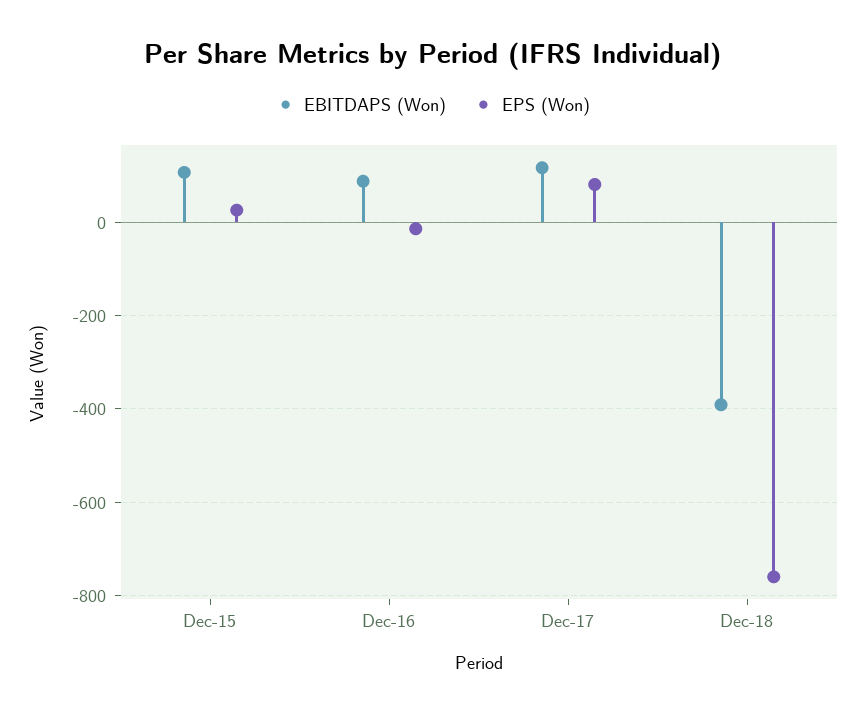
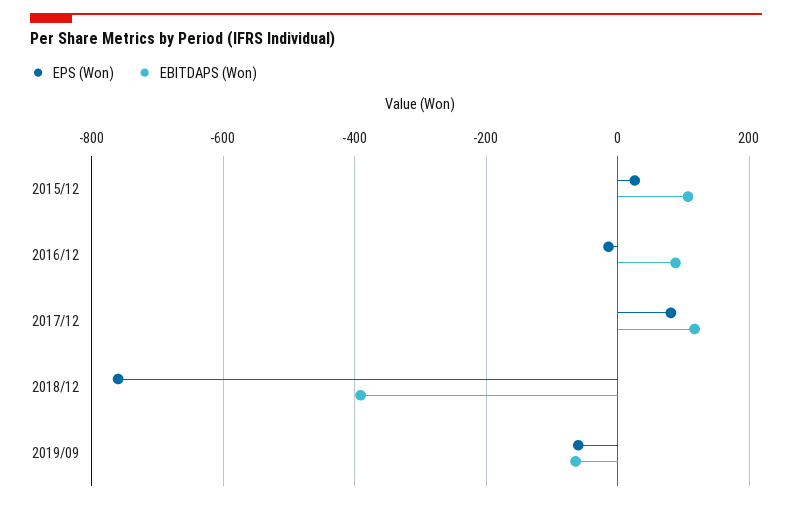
EPS (Won), 2019/09: none -> -60
EBITDAPS (Won), 2019/09: none -> -60

